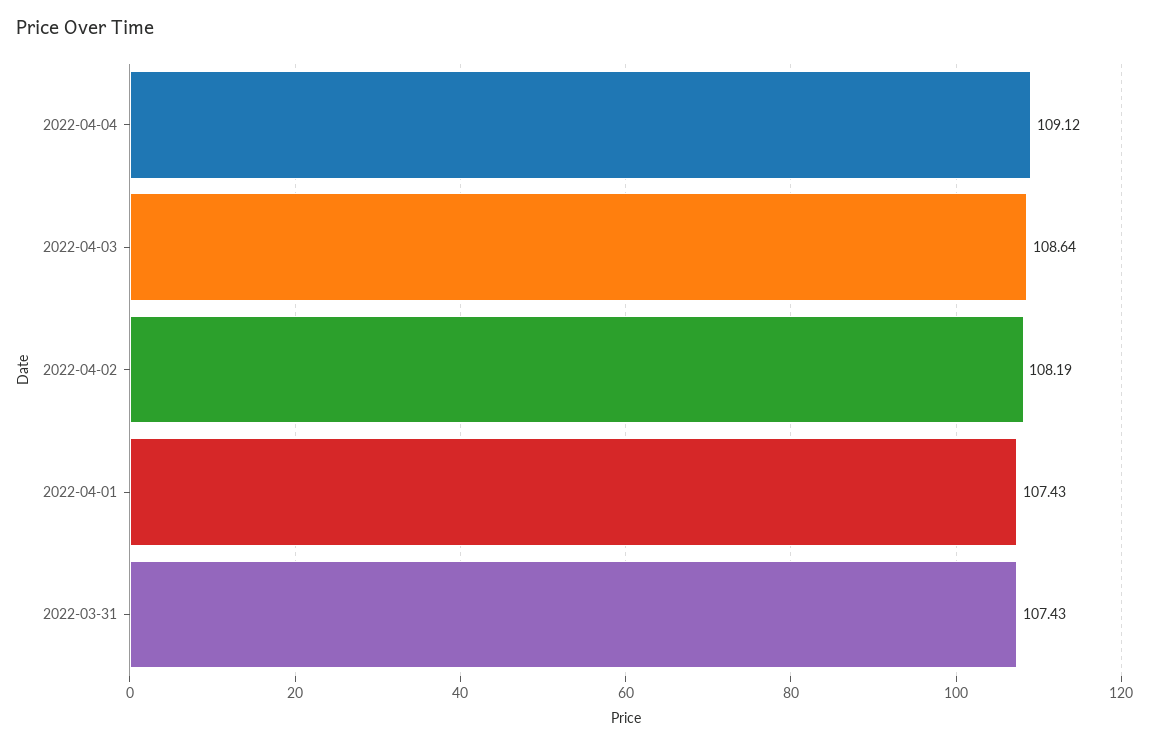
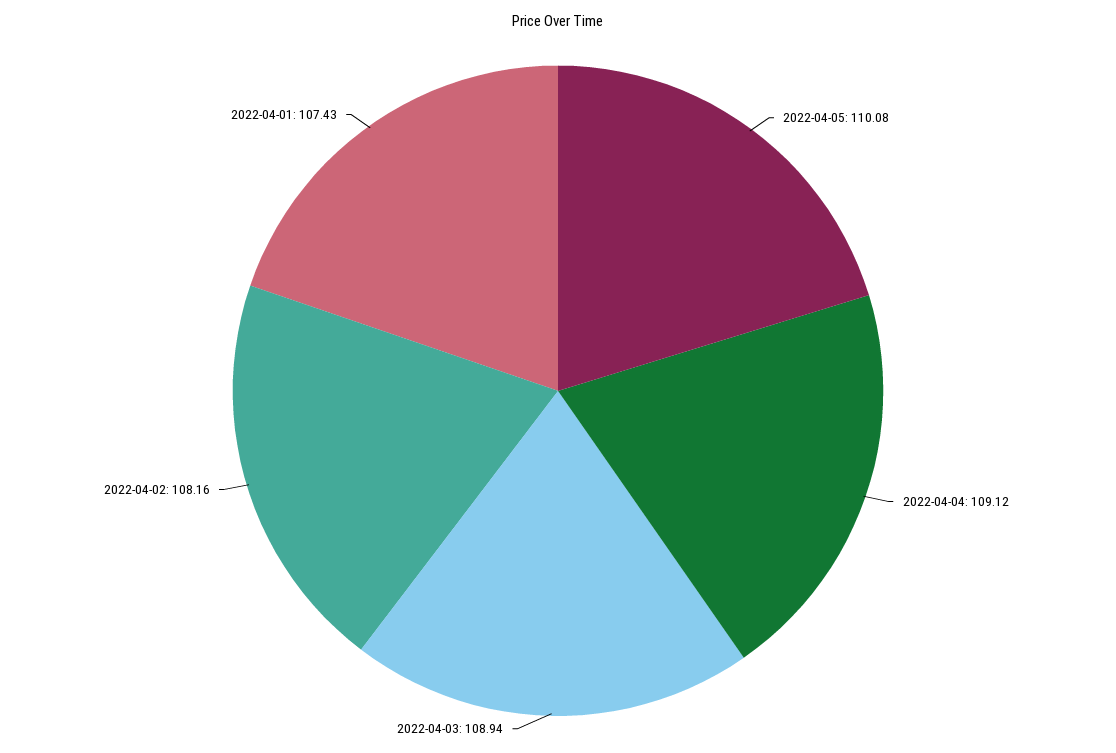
2022-04-03: 108.64 -> 108.94
2022-04-02: 108.19 -> 108.16
2022-03-31: 107.43 -> none
2022-04-05: none -> 110.08

